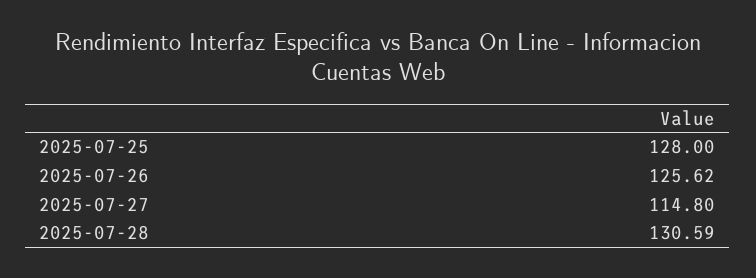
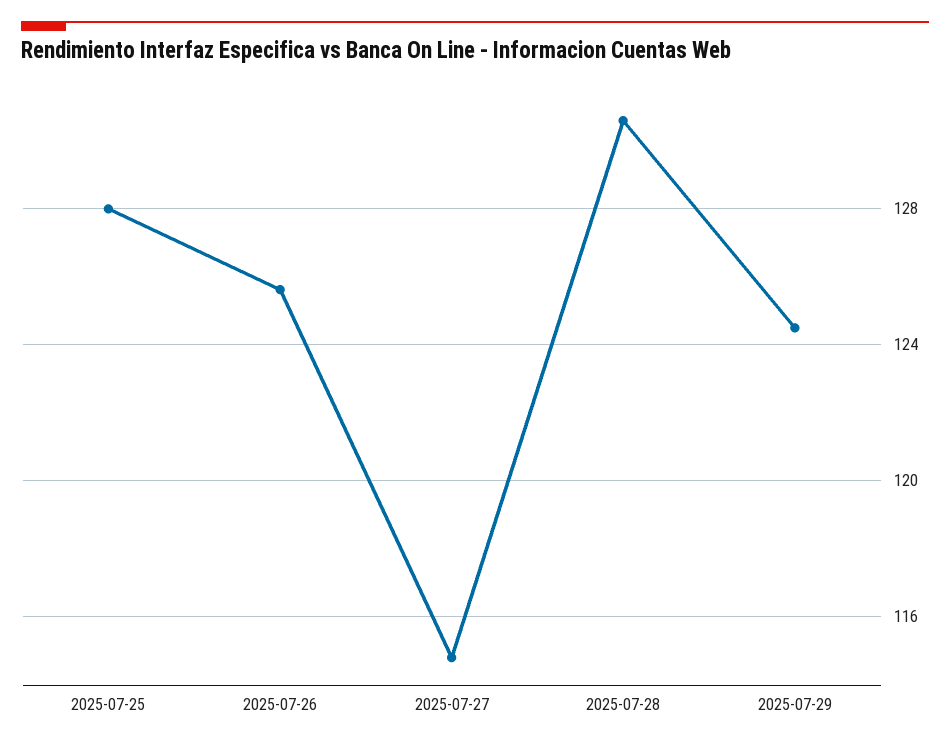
2025-07-29: none -> 124.5

